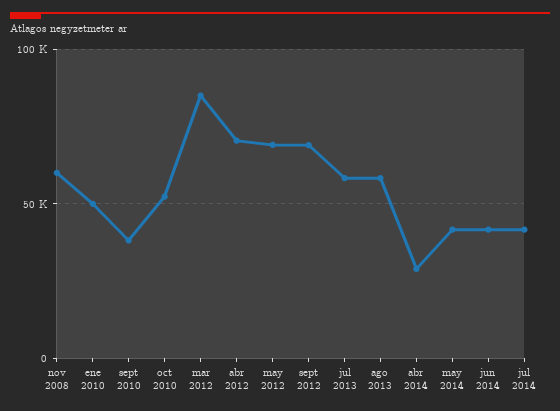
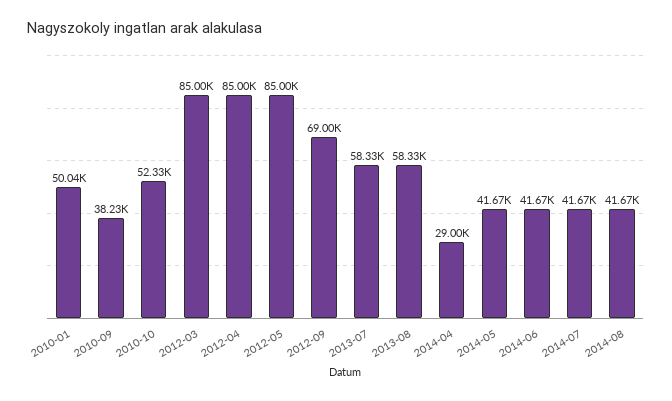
nov 2008: 60000 -> none
abr 2012: 70000 -> 85000
may 2012: 70000 -> 85000
2014-08: none -> 41670

